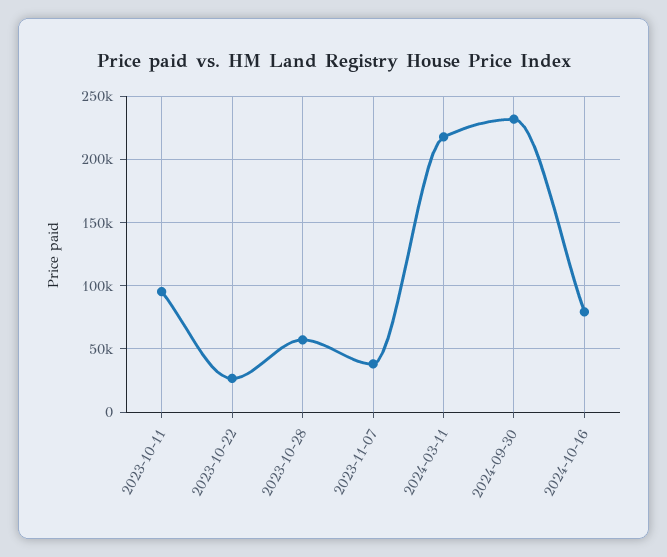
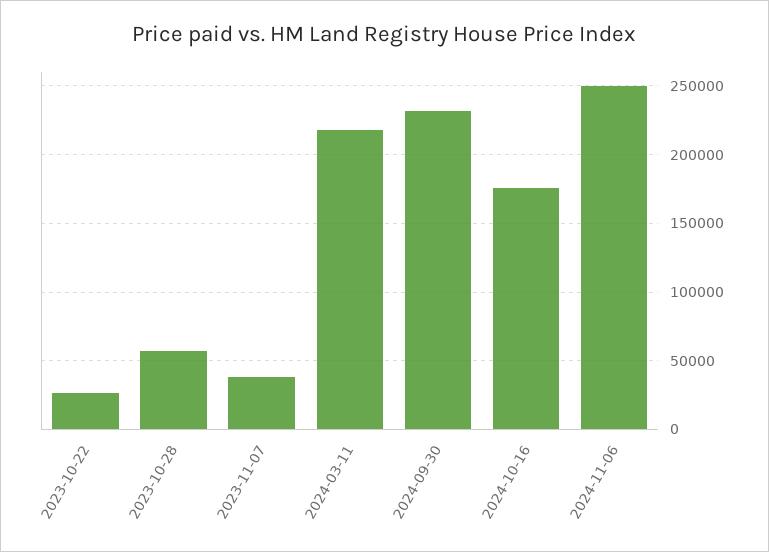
2023-10-11: 95000 -> none
2024-10-16: 80000 -> 175000
2024-11-06: none -> 250000

